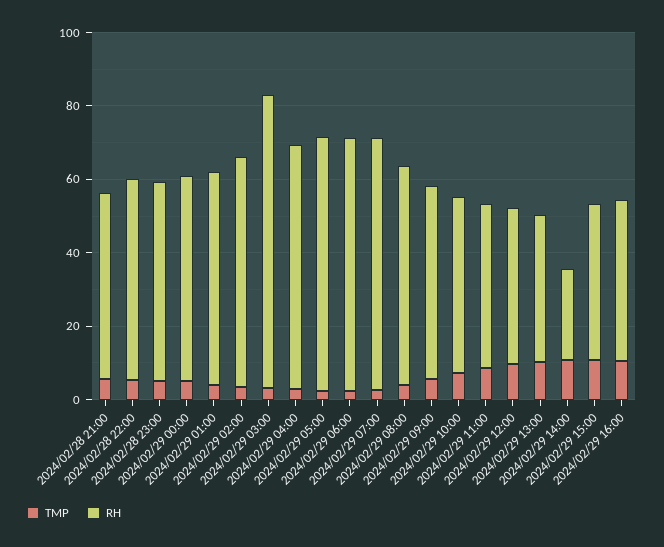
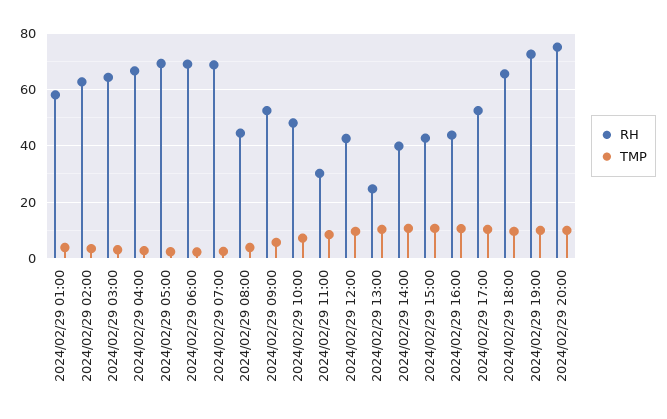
TMP, 2024/02/28 21:00: 5 -> none
RH, 2024/02/28 21:00: 50 -> none
TMP, 2024/02/28 22:00: 5 -> none
RH, 2024/02/28 22:00: 55 -> none
TMP, 2024/02/28 23:00: 5 -> none
RH, 2024/02/28 23:00: 55 -> none
TMP, 2024/02/29 00:00: 5 -> none
RH, 2024/02/29 00:00: 55 -> none
RH, 2024/02/29 03:00: 80 -> 65
RH, 2024/02/29 08:00: 60 -> 45
RH, 2024/02/29 11:00: 45 -> 30
RH, 2024/02/29 13:00: 40 -> 25
RH, 2024/02/29 14:00: 25 -> 40
RH, 2024/02/29 17:00: none -> 52.5
TMP, 2024/02/29 17:00: none -> 10
RH, 2024/02/29 18:00: none -> 65
TMP, 2024/02/29 18:00: none -> 10
RH, 2024/02/29 19:00: none -> 72.5
TMP, 2024/02/29 19:00: none -> 10
RH, 2024/02/29 20:00: none -> 75
TMP, 2024/02/29 20:00: none -> 10

